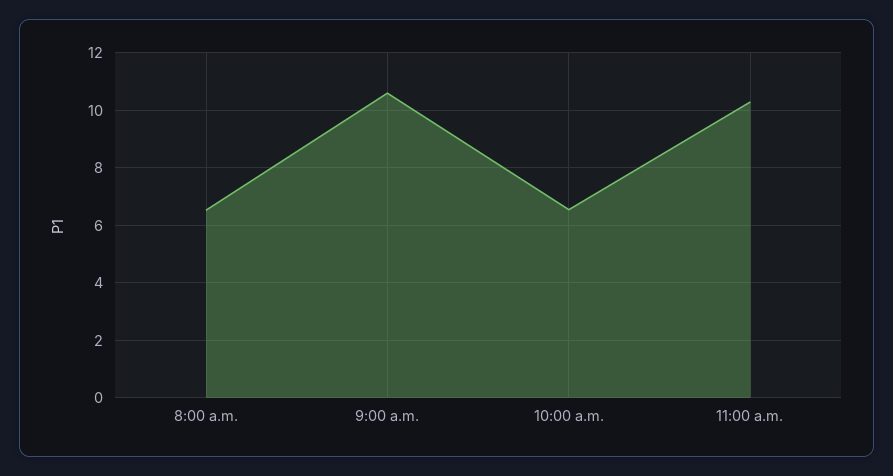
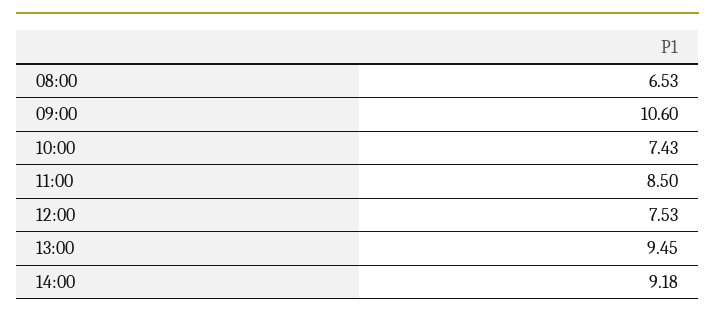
10:00 a.m.: 6.5 -> 7.43
11:00 a.m.: 10.25 -> 8.5
12:00: none -> 7.53
13:00: none -> 9.45
14:00: none -> 9.18

